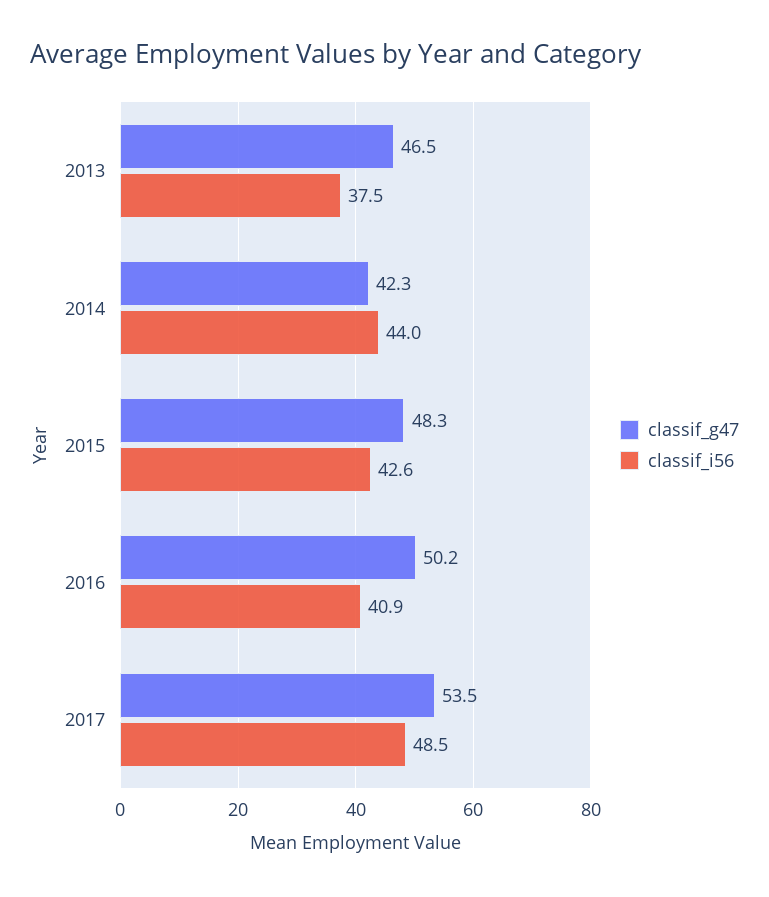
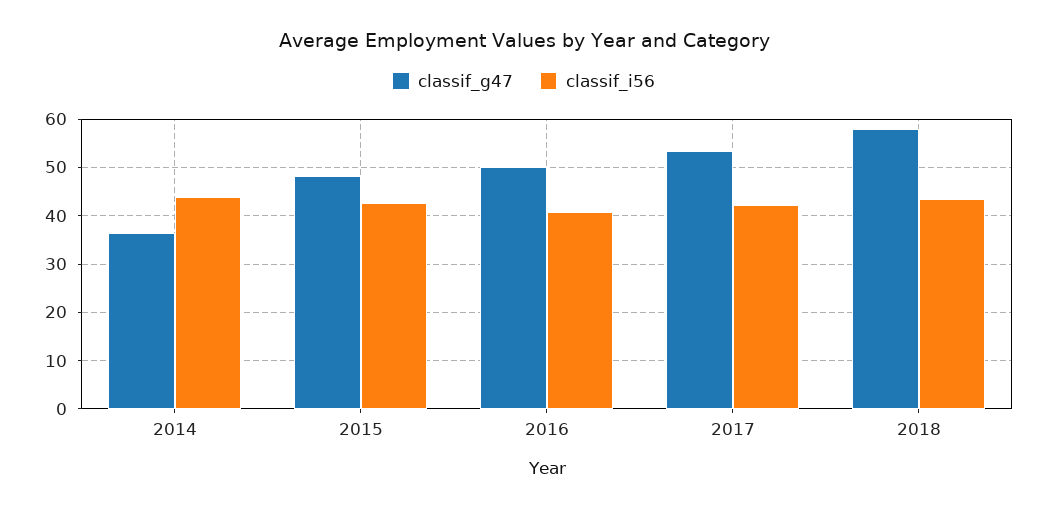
classif_g47, 2013: 46.5 -> none
classif_i56, 2013: 37.5 -> none
classif_g47, 2014: 42.3 -> 36
classif_i56, 2017: 48.5 -> 42
classif_g47, 2018: none -> 58
classif_i56, 2018: none -> 44

